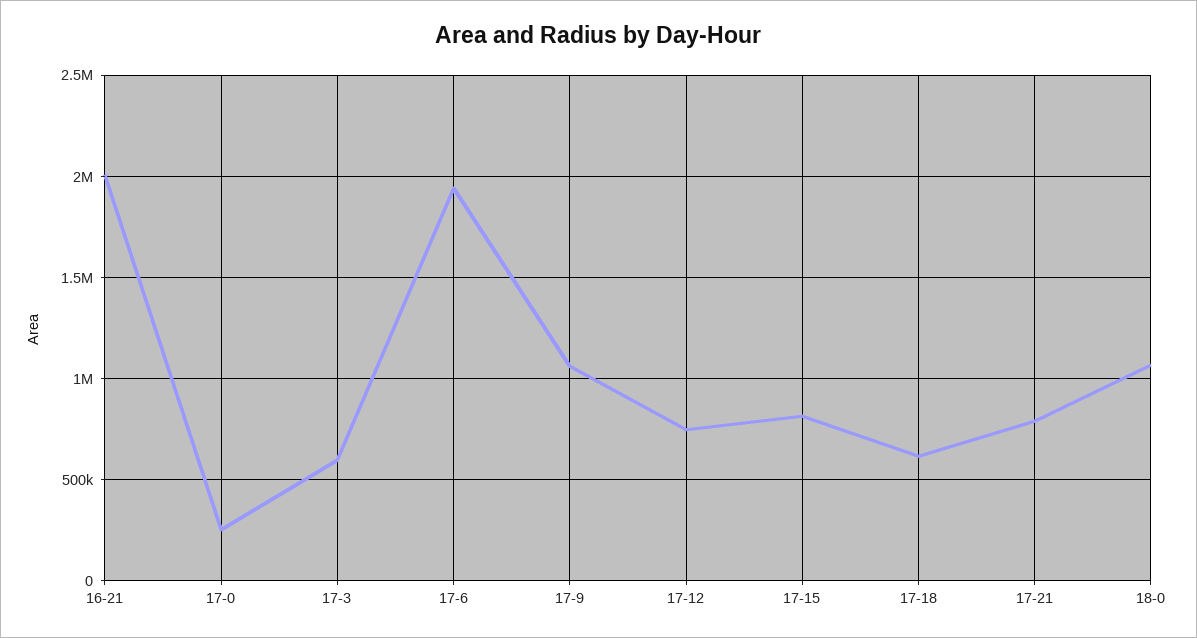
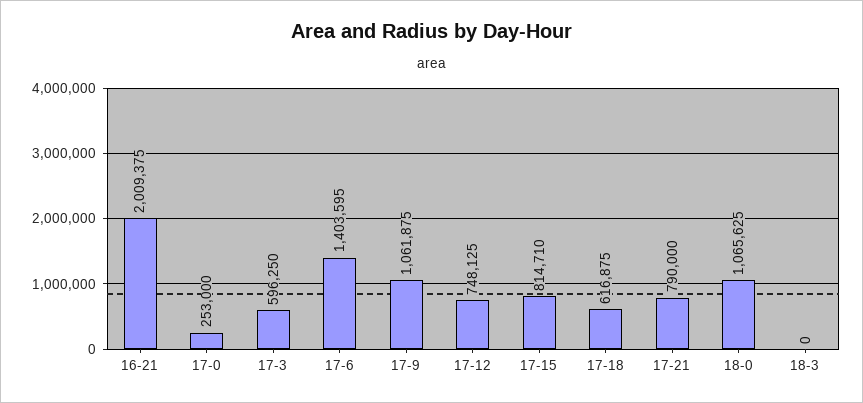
17-6: 1950000 -> 1403595
18-3: none -> 0

